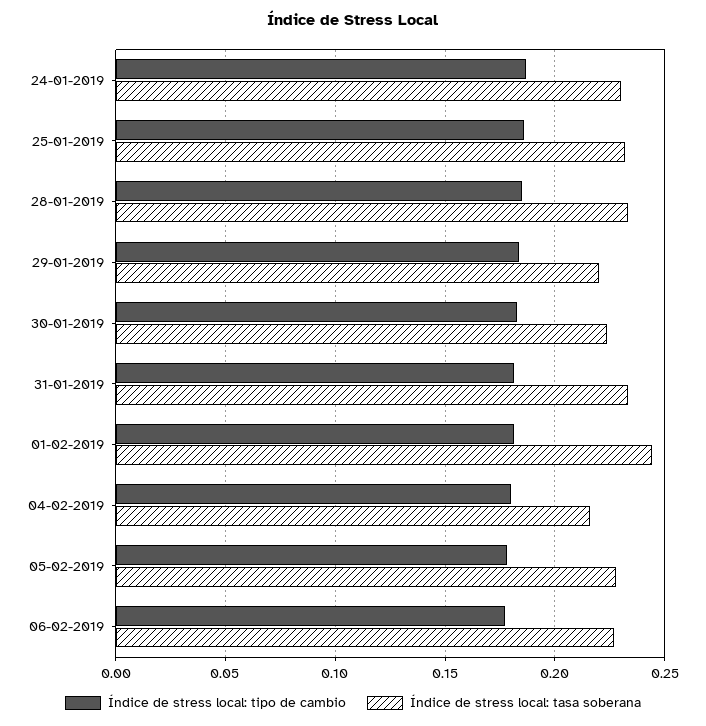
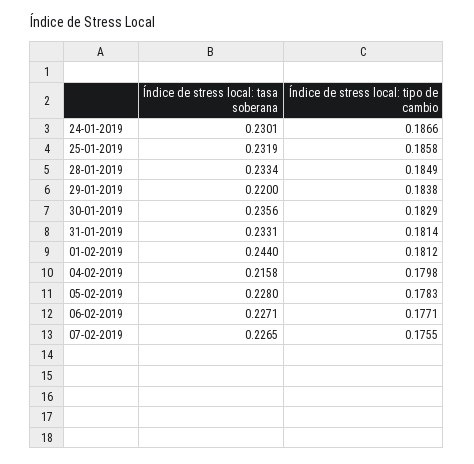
Índice de stress local: tasa soberana, 30-01-2019: 0.225 -> 0.2356
Índice de stress local: tasa soberana, 07-02-2019: none -> 0.2265
Índice de stress local: tipo de cambio, 07-02-2019: none -> 0.1755

